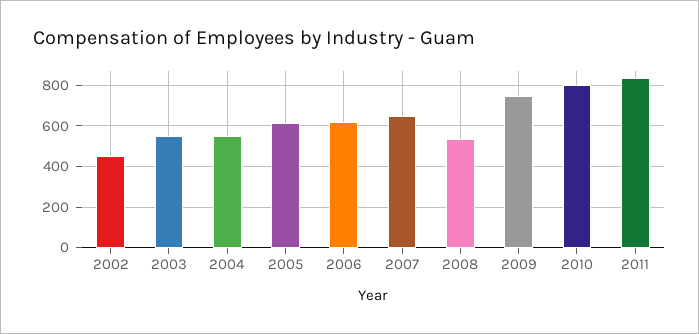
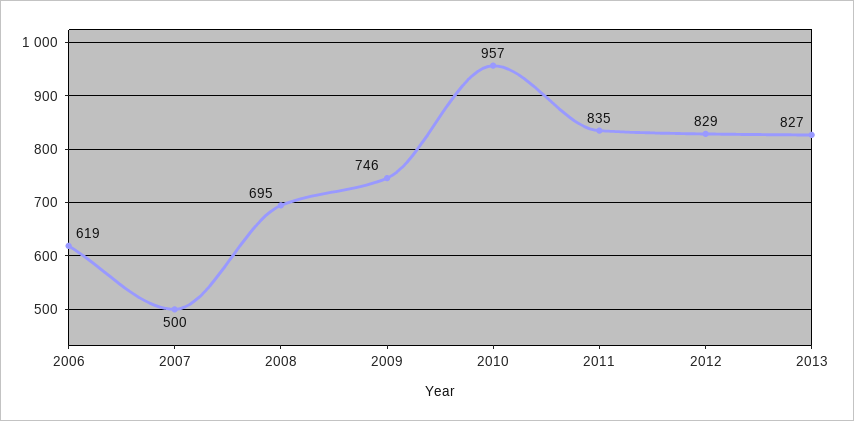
2002: 450 -> none
2003: 550 -> none
2004: 550 -> none
2005: 600 -> none
2007: 650 -> 500
2008: 550 -> 695
2010: 800 -> 957
2012: none -> 829
2013: none -> 827

